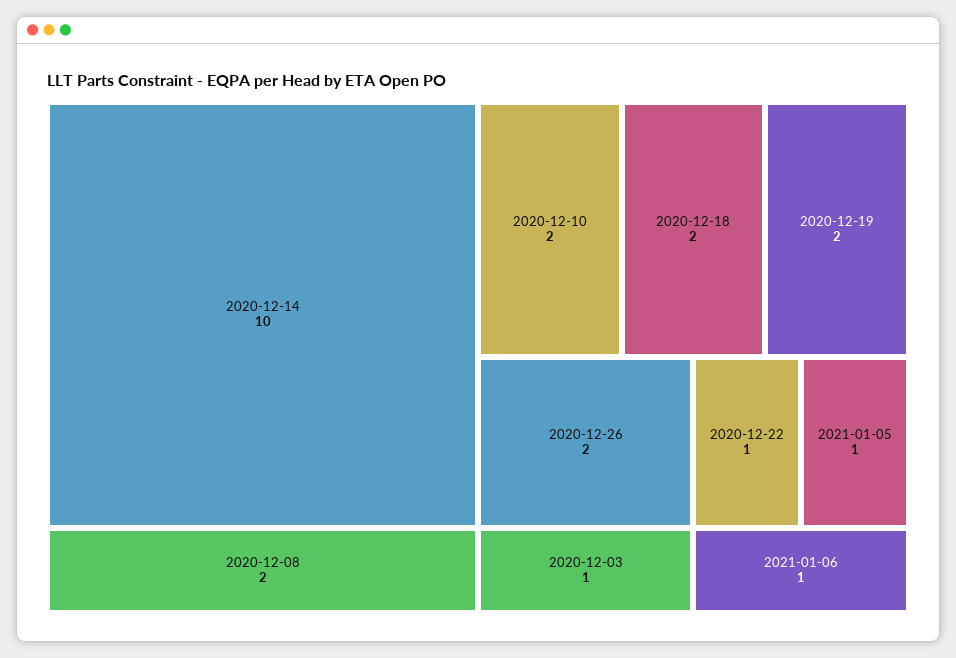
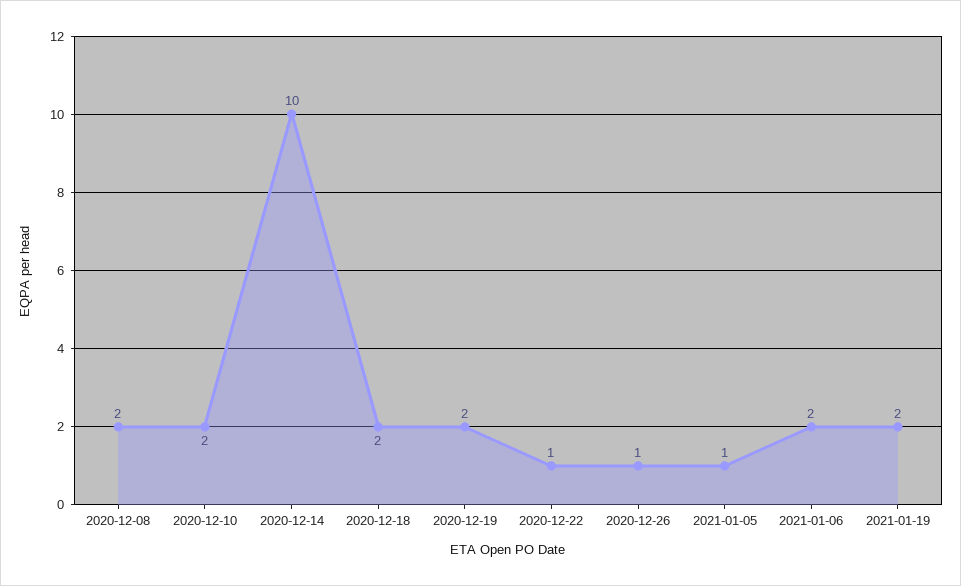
2020-12-26: 2 -> 1
2020-12-03: 1 -> none
2021-01-06: 1 -> 2
2021-01-19: none -> 2

